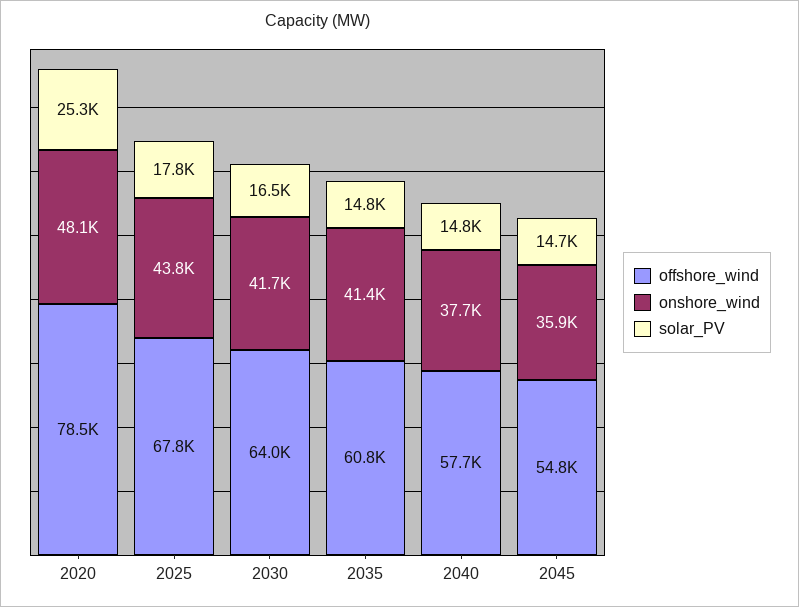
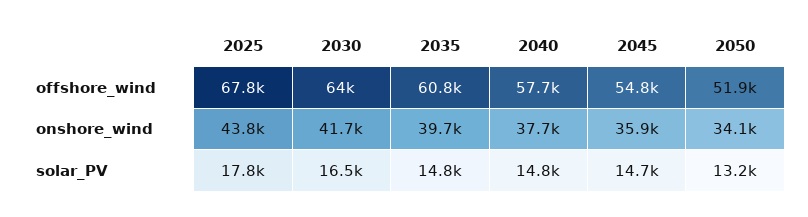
offshore_wind, 2020: 78500 -> none
onshore_wind, 2020: 48100 -> none
solar_PV, 2020: 25300 -> none
onshore_wind, 2035: 41400 -> 39700
offshore_wind, 2050: none -> 51900
onshore_wind, 2050: none -> 34100
solar_PV, 2050: none -> 13200

